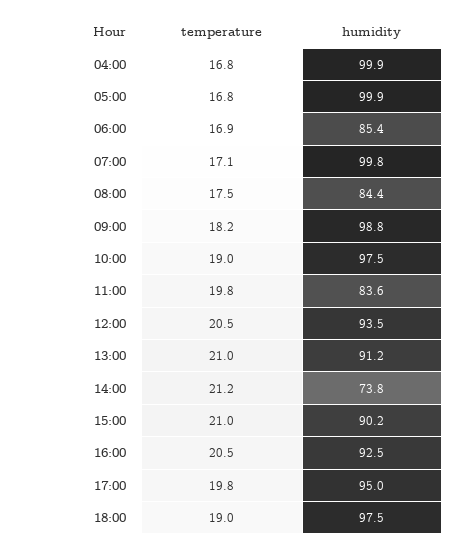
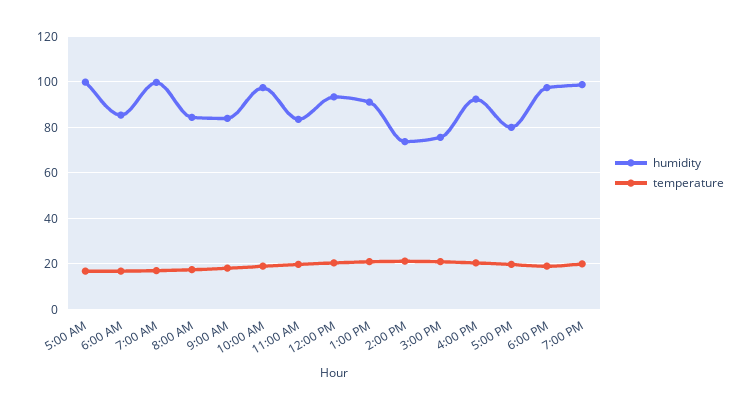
temperature, 04:00: 16.8 -> none
humidity, 04:00: 99.9 -> none
humidity, 09:00: 98.8 -> 85
humidity, 15:00: 90.2 -> 75
humidity, 17:00: 95 -> 80
humidity, 7:00 PM: none -> 100
temperature, 7:00 PM: none -> 20

